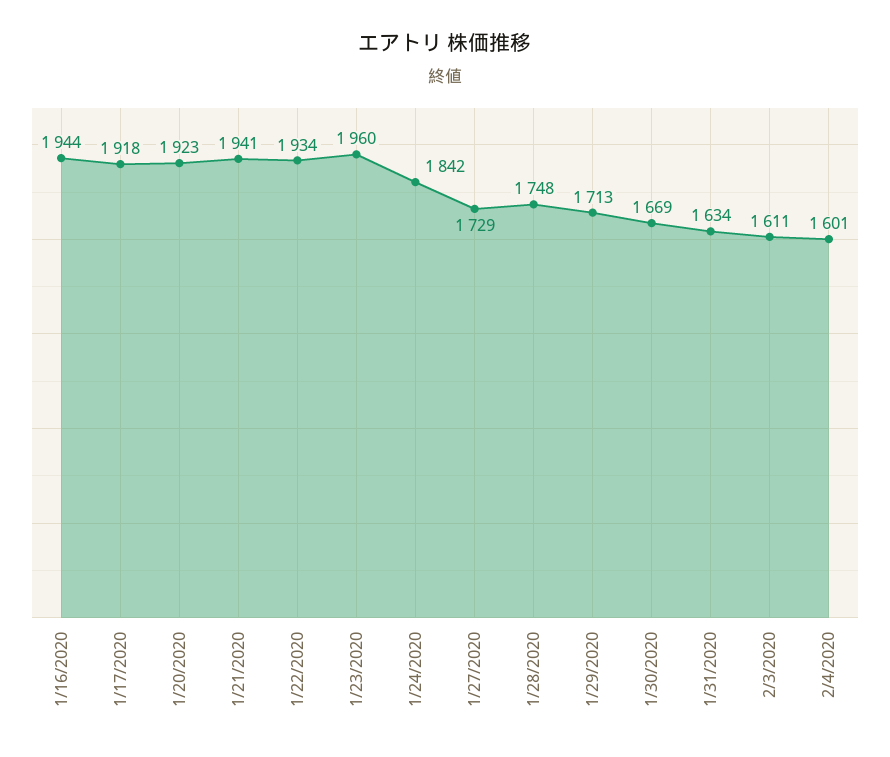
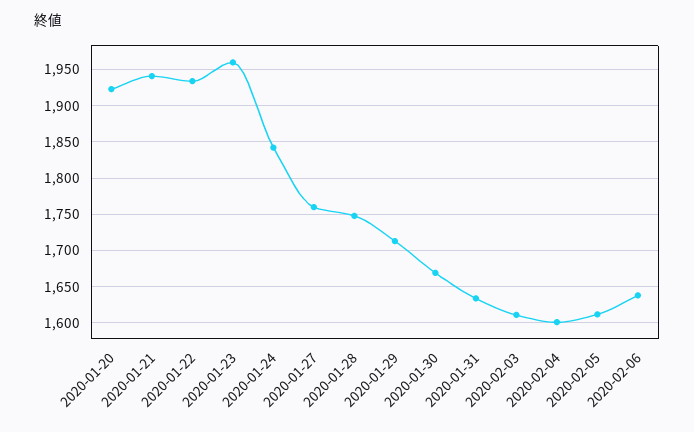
1/16/2020: 1944 -> none
1/17/2020: 1918 -> none
1/27/2020: 1729 -> 1760
2020-02-05: none -> 1610
2020-02-06: none -> 1640

